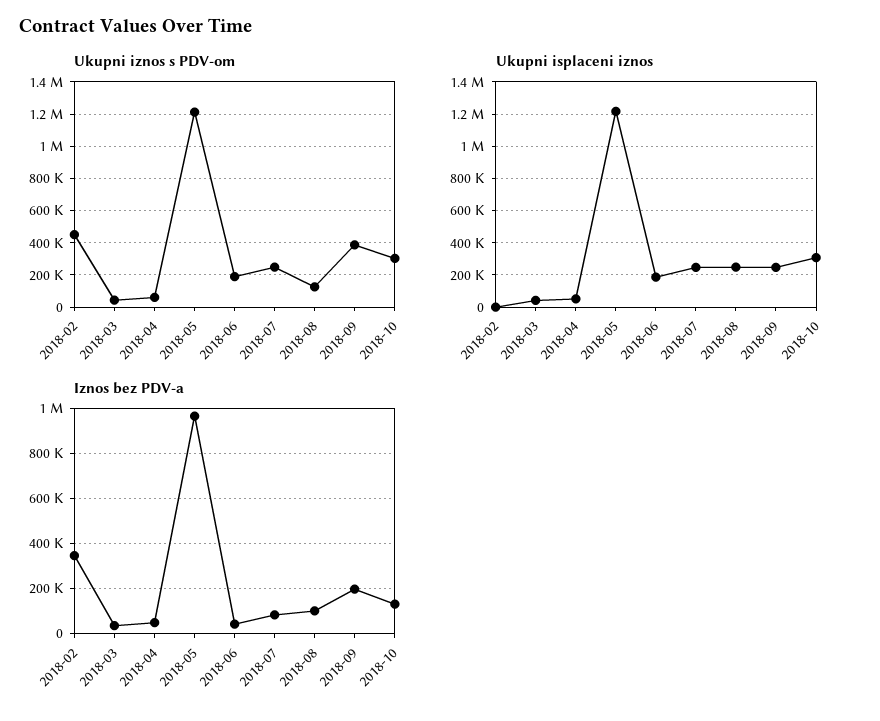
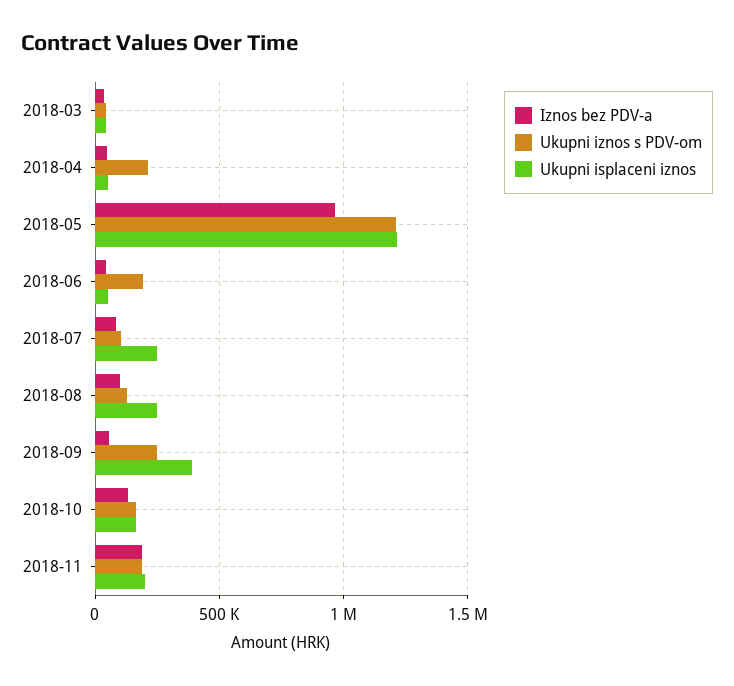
Ukupni iznos s PDV-om, 2018-02: 450000 -> none
Ukupni iznos s PDV-om, 2018-04: 50000 -> 200000
Ukupni iznos s PDV-om, 2018-07: 250000 -> 100000
Ukupni iznos s PDV-om, 2018-09: 400000 -> 250000
Ukupni iznos s PDV-om, 2018-10: 300000 -> 150000
Ukupni isplaceni iznos, 2018-02: 0 -> none
Ukupni isplaceni iznos, 2018-06: 200000 -> 50000
Ukupni isplaceni iznos, 2018-09: 250000 -> 400000
Ukupni isplaceni iznos, 2018-10: 300000 -> 150000
Iznos bez PDV-a, 2018-02: 350000 -> none
Iznos bez PDV-a, 2018-09: 200000 -> 50000
Iznos bez PDV-a, 2018-11: none -> 200000
Ukupni iznos s PDV-om, 2018-11: none -> 200000
Ukupni isplaceni iznos, 2018-11: none -> 200000

